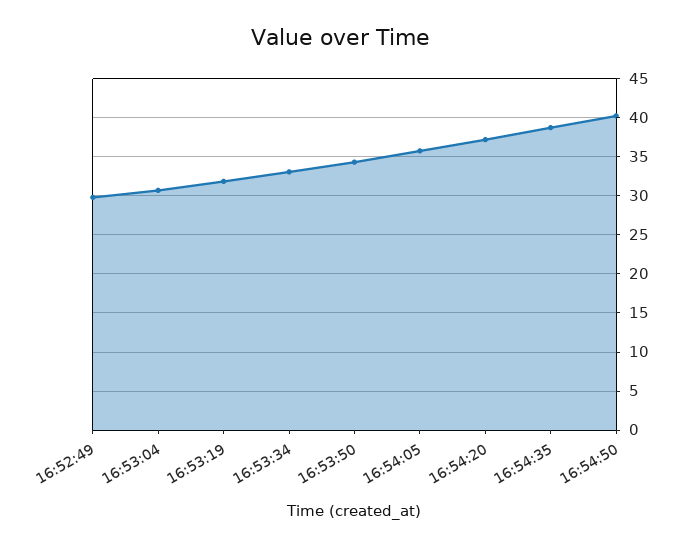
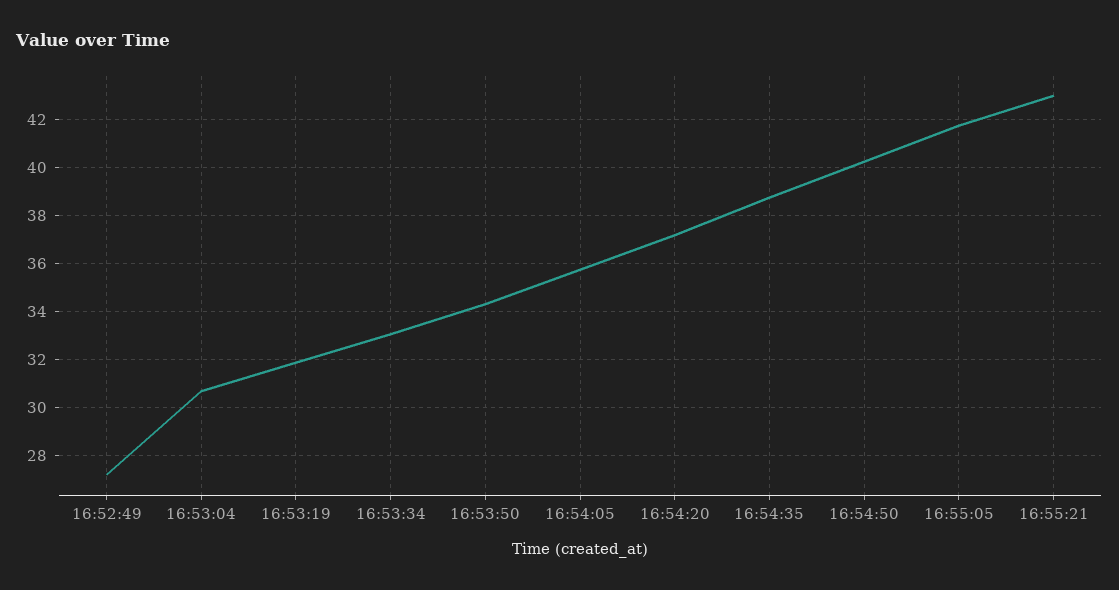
16:52:49: 30 -> 27.25
16:55:05: none -> 41.75
16:55:21: none -> 43

